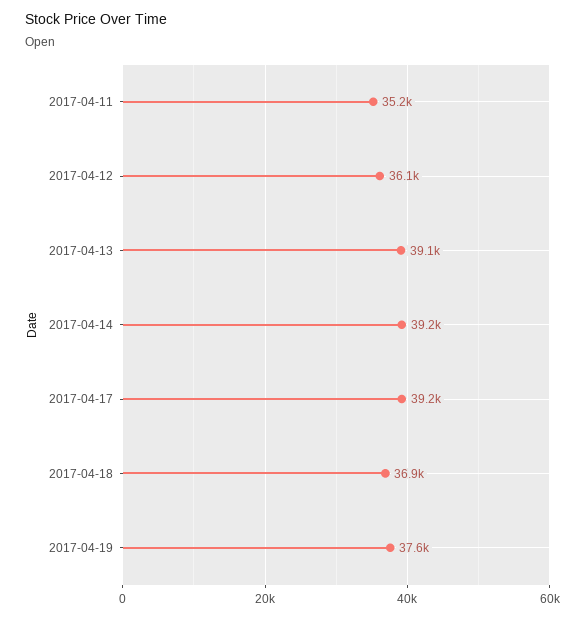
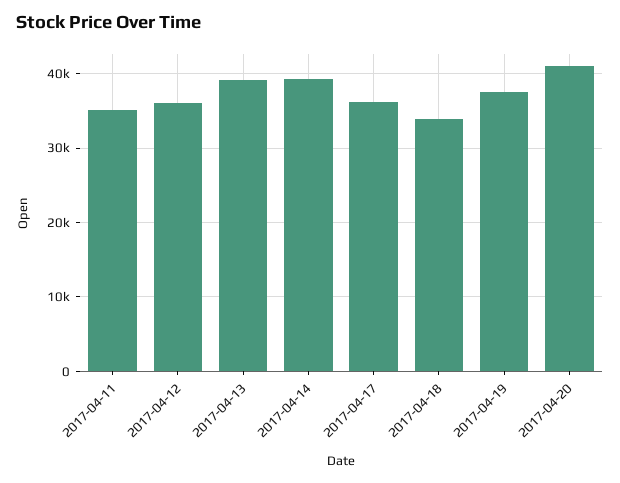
2017-04-17: 39200 -> 36000
2017-04-18: 36900 -> 34000
2017-04-20: none -> 41000

